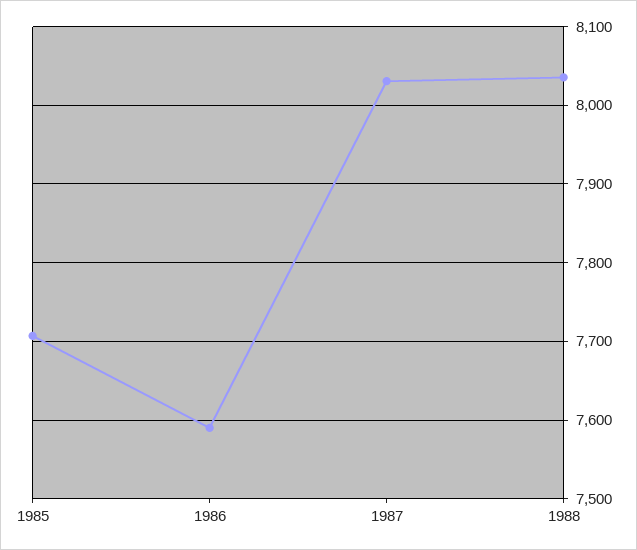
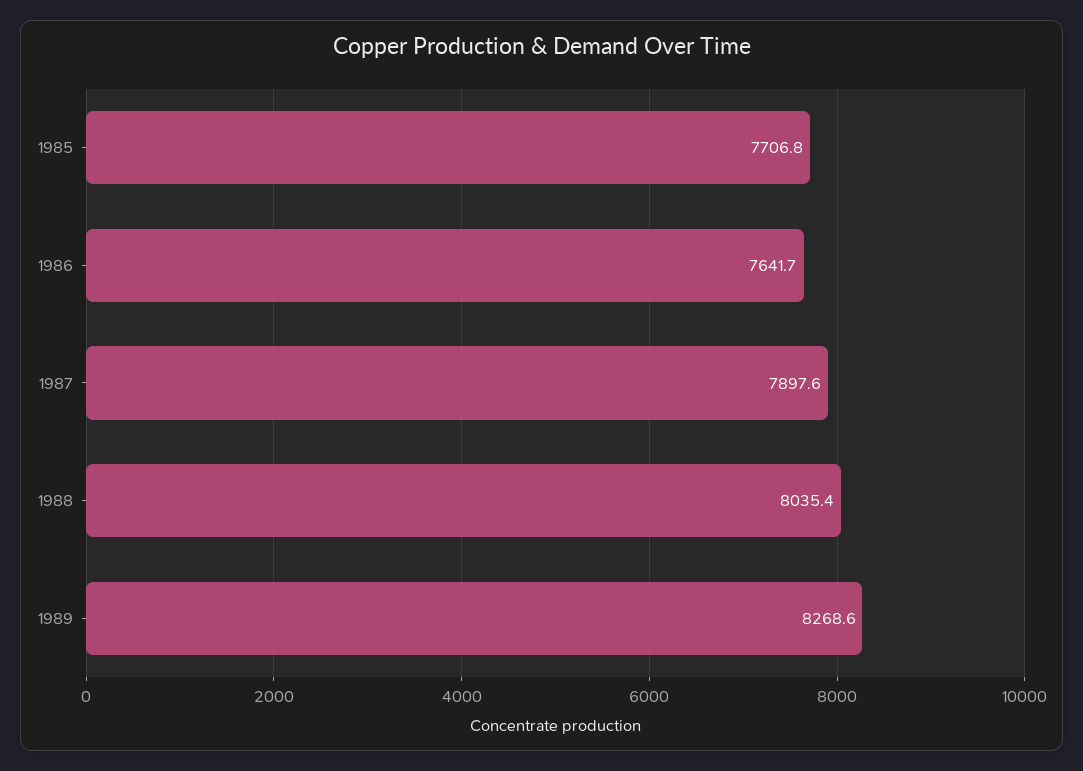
1986: 7590 -> 7641.7
1987: 8030 -> 7897.6
1989: none -> 8268.6

